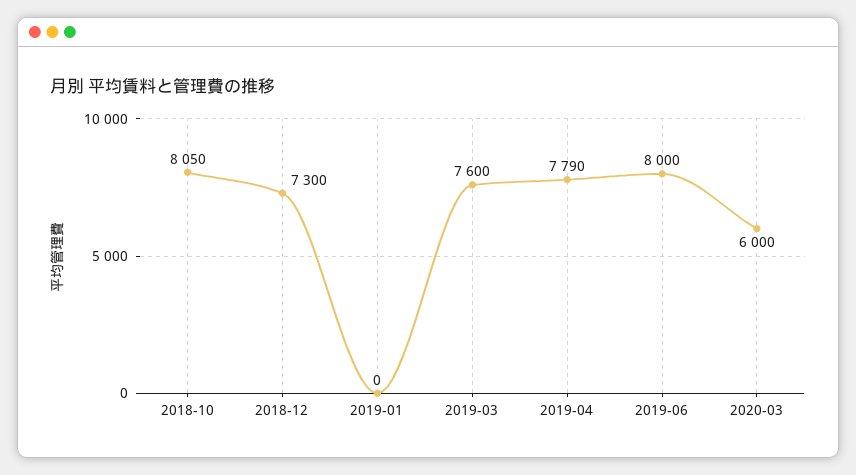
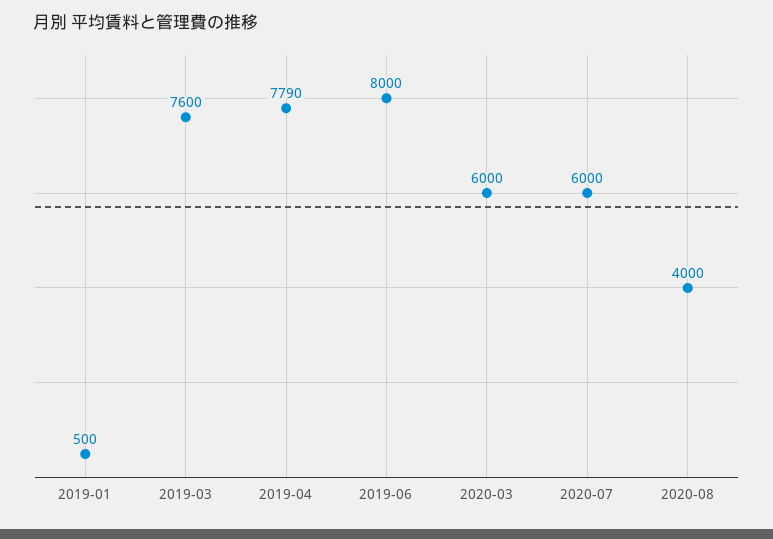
2018-10: 8050 -> none
2018-12: 7300 -> none
2019-01: 0 -> 500
2020-07: none -> 6000
2020-08: none -> 4000

